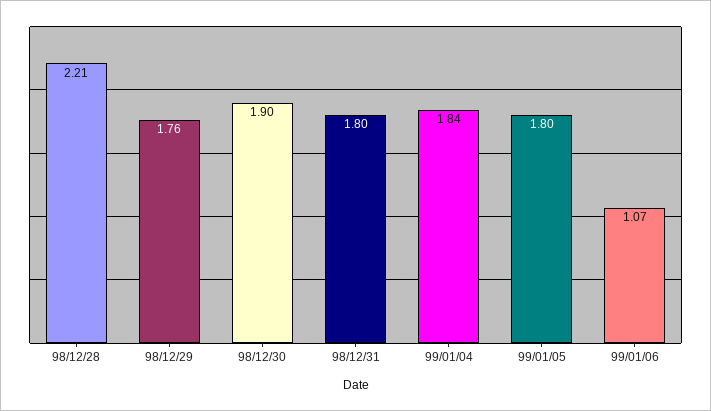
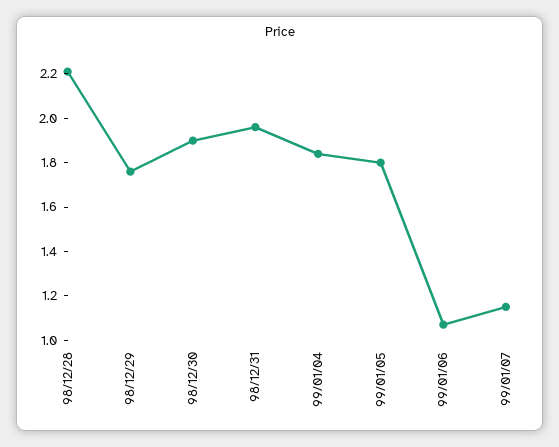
98/12/31: 1.8 -> 1.95
99/01/07: none -> 1.15

